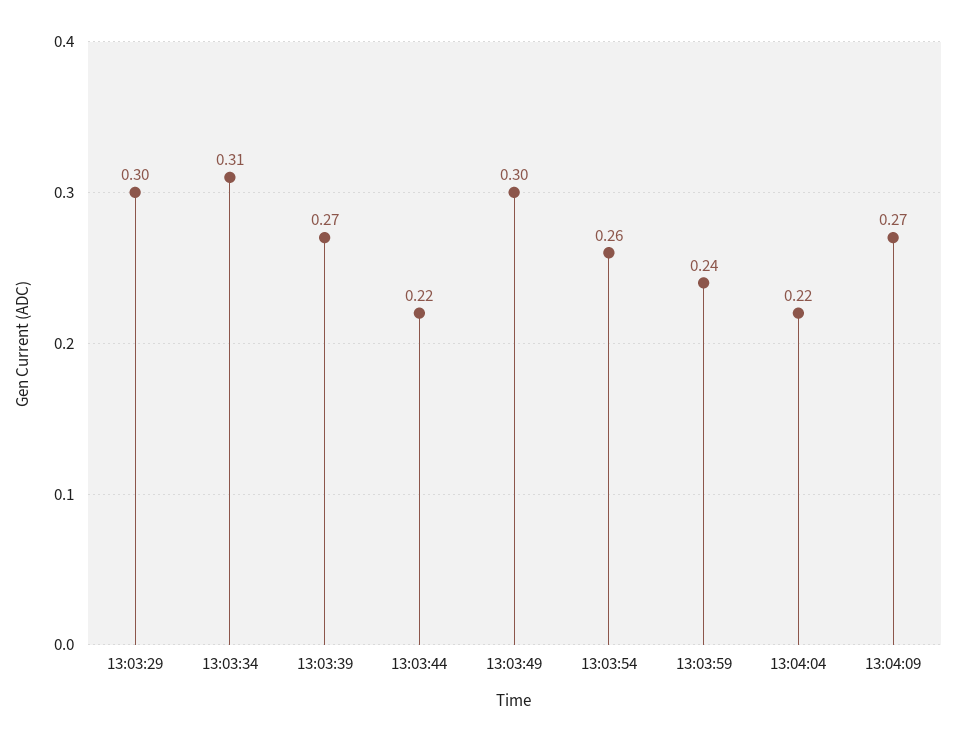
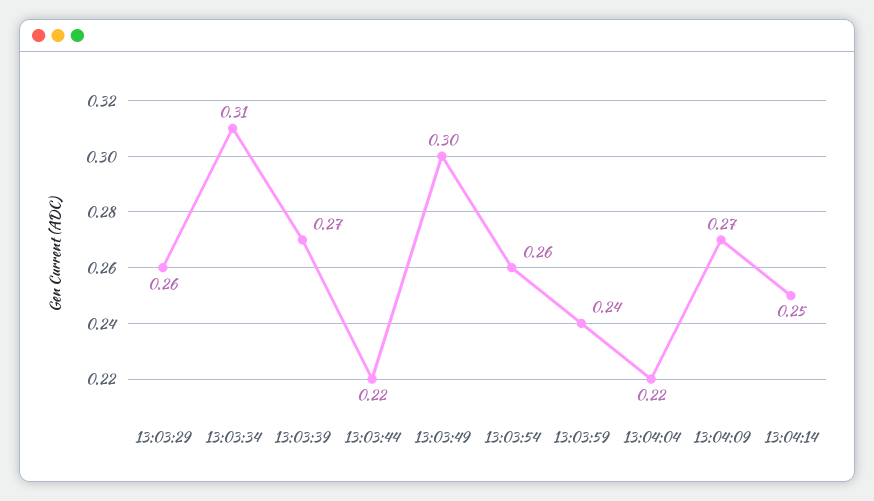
13:03:29: 0.3 -> 0.26
13:04:14: none -> 0.25

